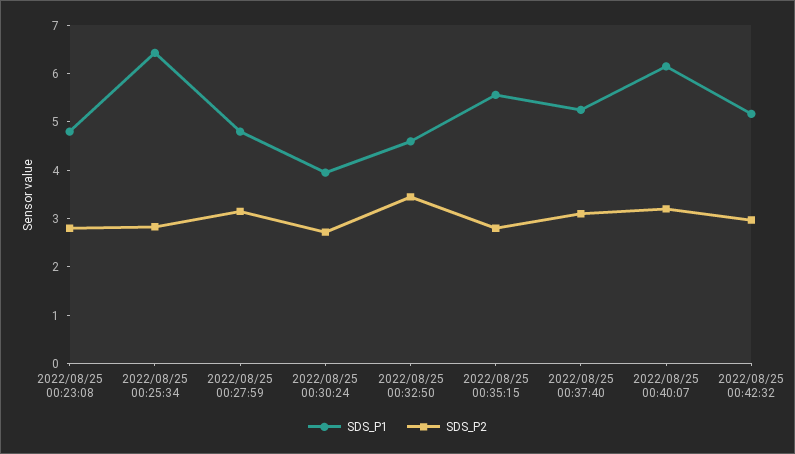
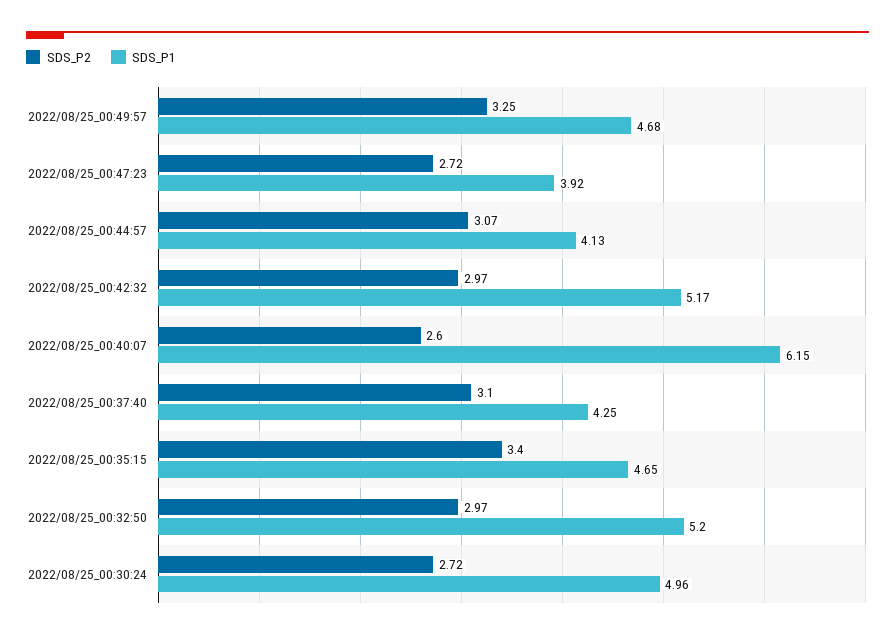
SDS_P1, 2022/08/25 00:23:08: 4.8 -> none
SDS_P2, 2022/08/25 00:23:08: 2.8 -> none
SDS_P1, 2022/08/25 00:25:34: 6.4 -> none
SDS_P2, 2022/08/25 00:25:34: 2.8 -> none
SDS_P1, 2022/08/25 00:27:59: 4.8 -> none
SDS_P2, 2022/08/25 00:27:59: 3.2 -> none
SDS_P1, 2022/08/25 00:30:24: 4 -> 4.96
SDS_P1, 2022/08/25 00:32:50: 4.6 -> 5.2
SDS_P2, 2022/08/25 00:32:50: 3.4 -> 2.97
SDS_P1, 2022/08/25 00:35:15: 5.6 -> 4.65
SDS_P2, 2022/08/25 00:35:15: 2.8 -> 3.4
SDS_P1, 2022/08/25 00:37:40: 5.2 -> 4.25
SDS_P2, 2022/08/25 00:40:07: 3.2 -> 2.6
SDS_P2, 2022/08/25_00:49:57: none -> 3.25
SDS_P1, 2022/08/25_00:49:57: none -> 4.68
SDS_P2, 2022/08/25_00:47:23: none -> 2.72
SDS_P1, 2022/08/25_00:47:23: none -> 3.92
SDS_P2, 2022/08/25_00:44:57: none -> 3.07
SDS_P1, 2022/08/25_00:44:57: none -> 4.13

